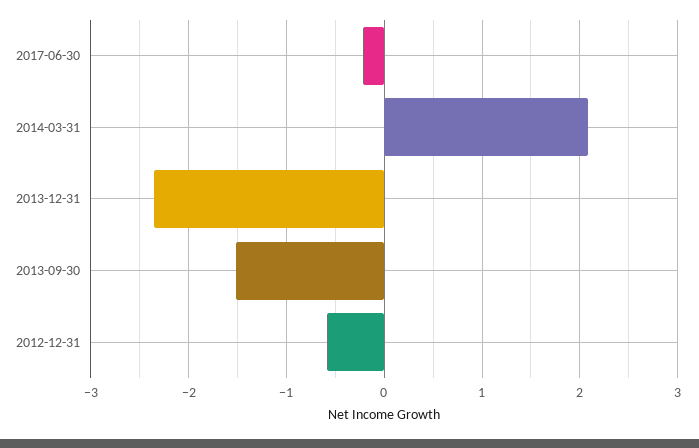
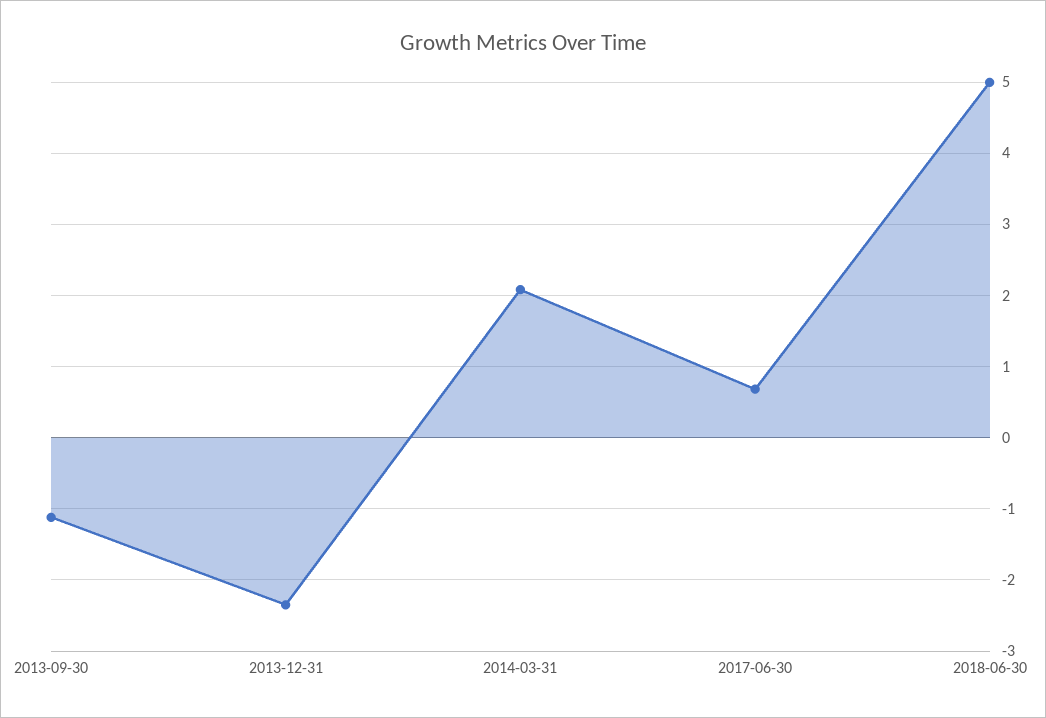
2017-06-30: -0.2 -> 0.7
2013-09-30: -1.5 -> -1.1
2012-12-31: -0.6 -> none
2018-06-30: none -> 5

